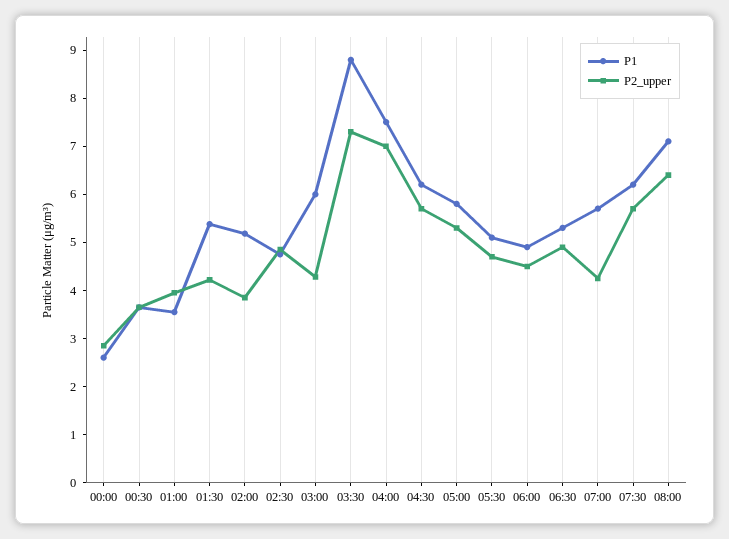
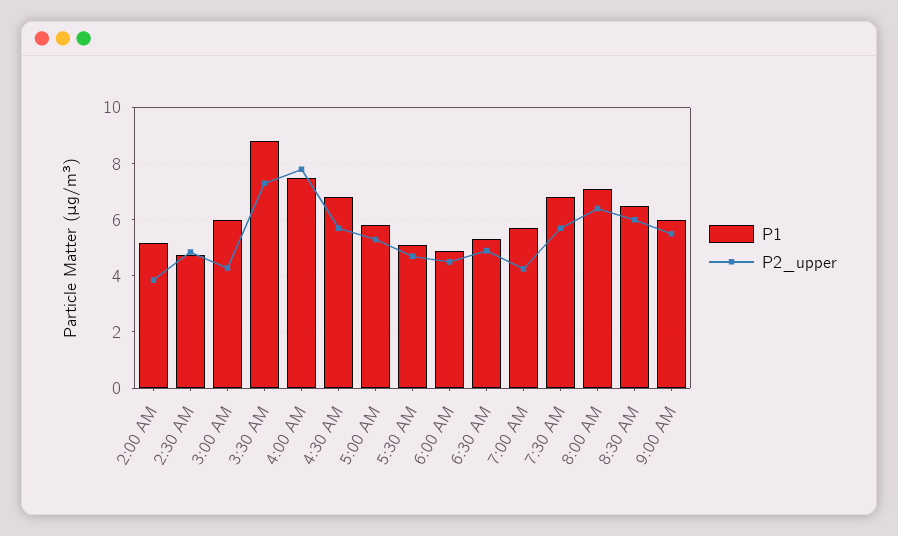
P1, 00:00: 2.6 -> none
P2_upper, 00:00: 2.8 -> none
P1, 00:30: 3.6 -> none
P2_upper, 00:30: 3.6 -> none
P1, 01:00: 3.6 -> none
P2_upper, 01:00: 4 -> none
P1, 01:30: 5.4 -> none
P2_upper, 01:30: 4.2 -> none
P2_upper, 04:00: 7 -> 7.75
P1, 04:30: 6.2 -> 6.75
P1, 07:30: 6.2 -> 6.75
P1, 8:30 AM: none -> 6.5
P2_upper, 8:30 AM: none -> 6
P1, 9:00 AM: none -> 6
P2_upper, 9:00 AM: none -> 5.5

